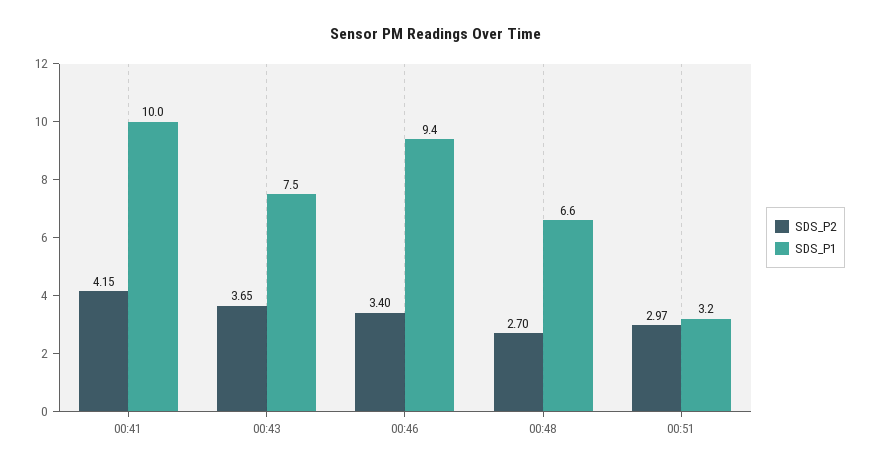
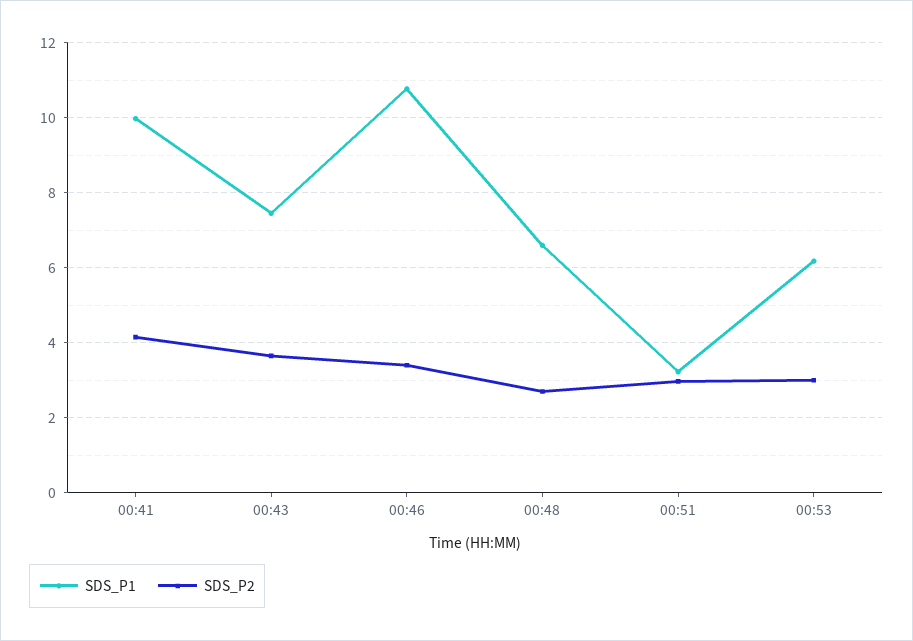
SDS_P1, 00:46: 9.4 -> 10.8
SDS_P1, 00:53: none -> 6.2
SDS_P2, 00:53: none -> 3

